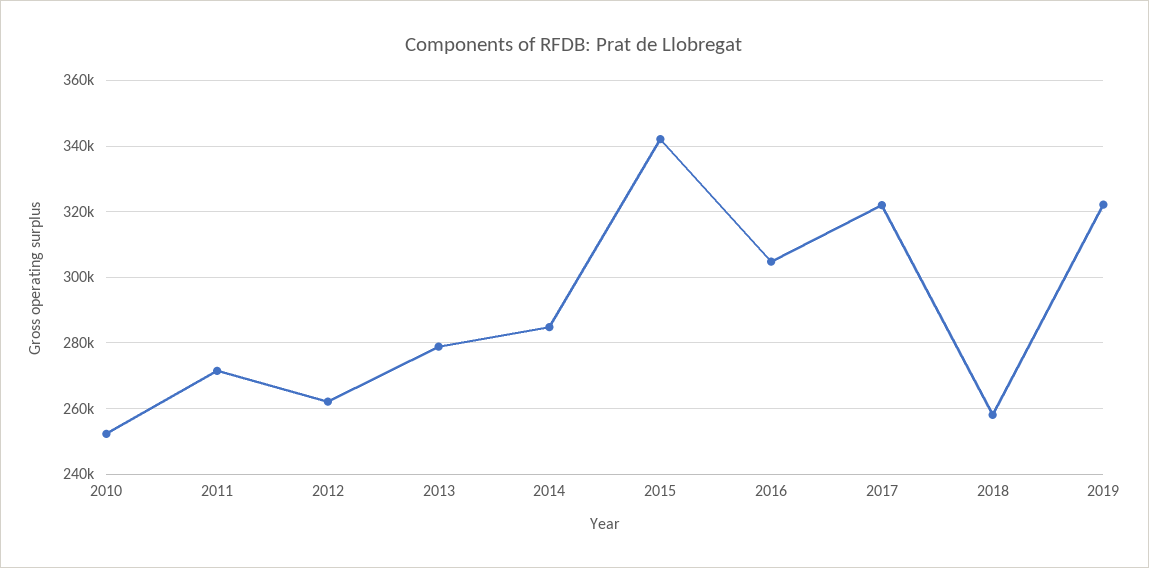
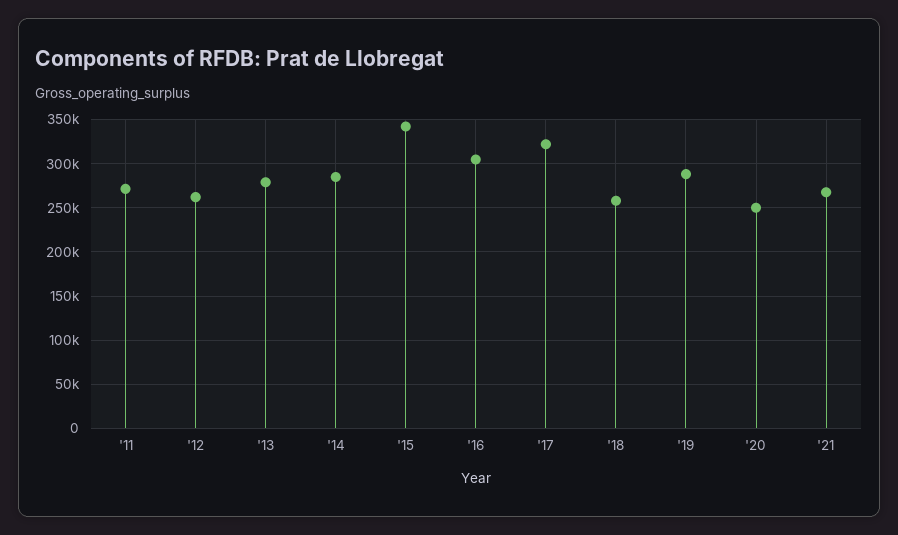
2010: 252000 -> none
2019: 322000 -> 290000
'20: none -> 250000
'21: none -> 270000

